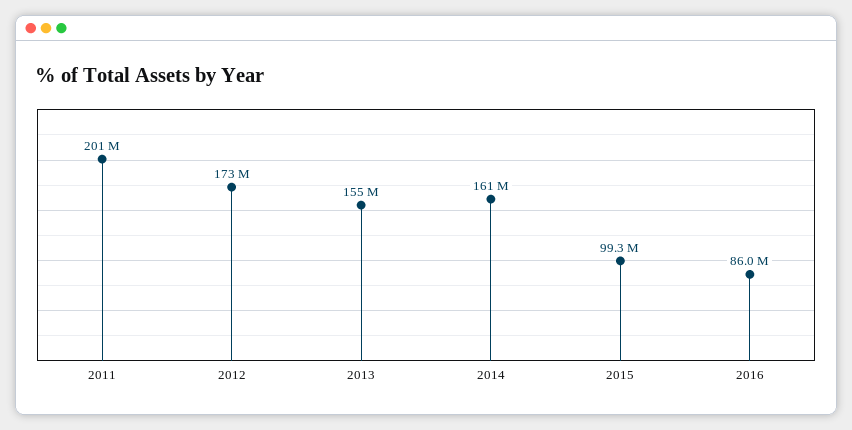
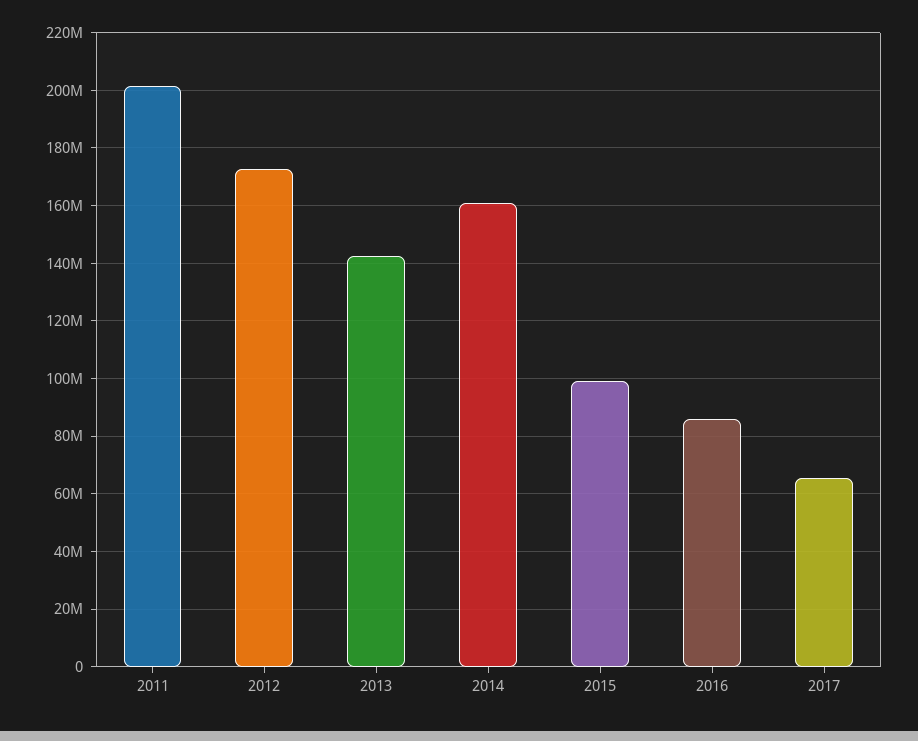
2013: 155000000 -> 142500000
2017: none -> 65000000

